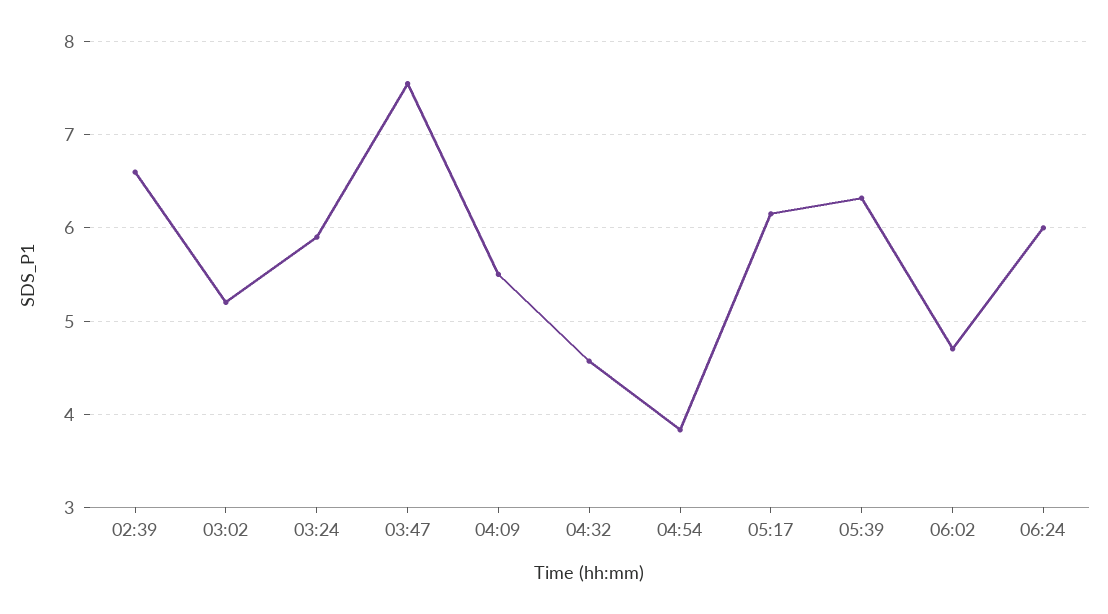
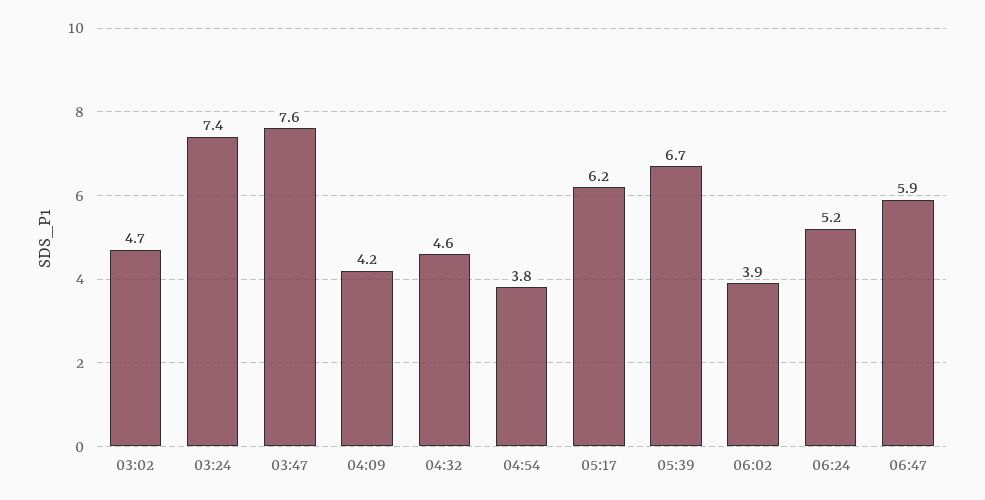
02:39: 6.6 -> none
03:02: 5.2 -> 4.7
03:24: 5.9 -> 7.4
04:09: 5.5 -> 4.2
05:39: 6.3 -> 6.7
06:02: 4.7 -> 3.9
06:24: 6 -> 5.2
06:47: none -> 5.9

